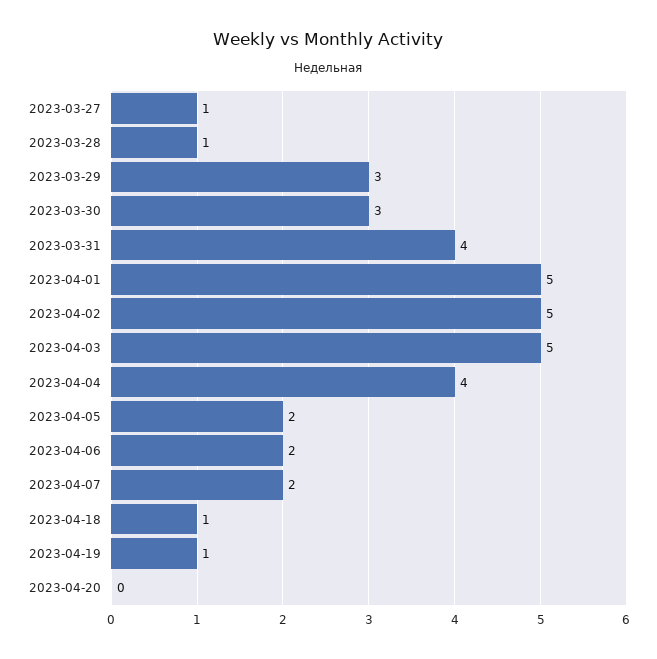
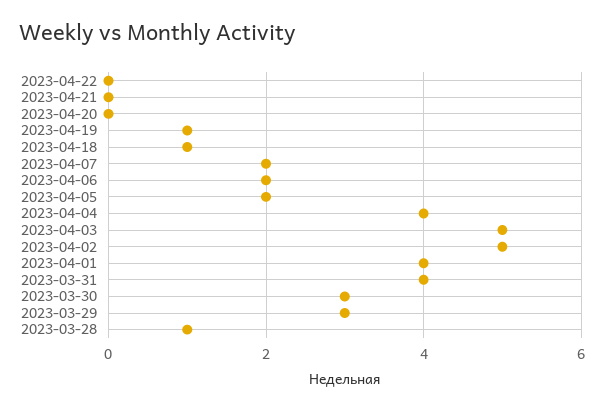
2023-03-27: 1 -> none
2023-04-01: 5 -> 4
2023-04-22: none -> 0
2023-04-21: none -> 0

